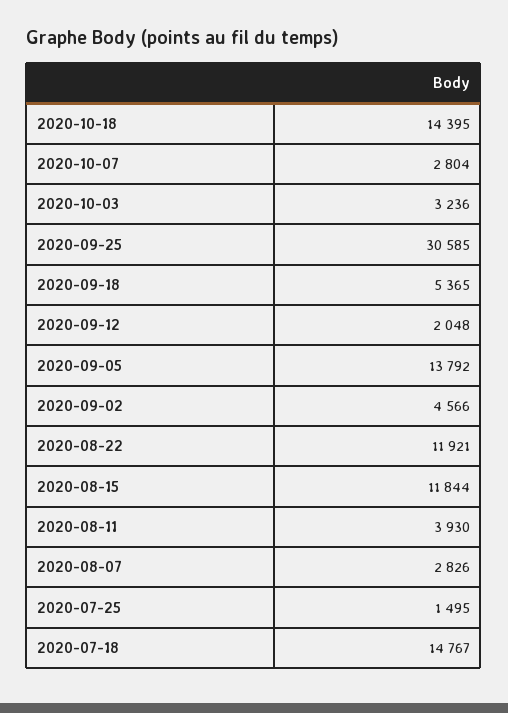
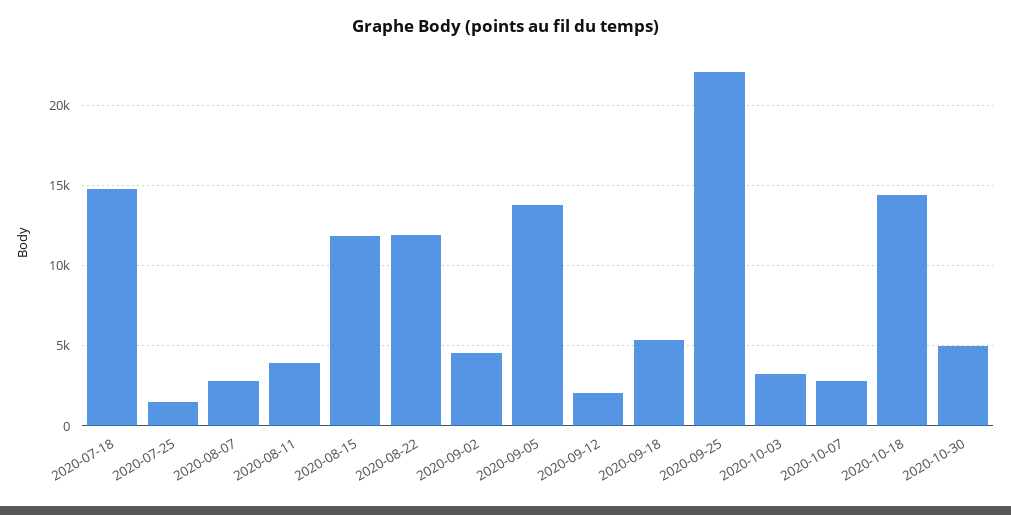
2020-09-25: 30585 -> 22000
2020-10-30: none -> 5000

